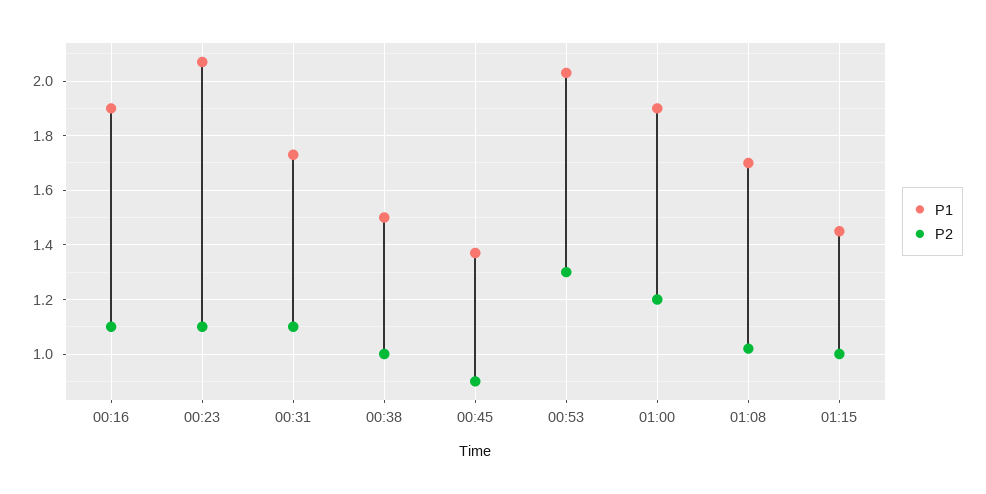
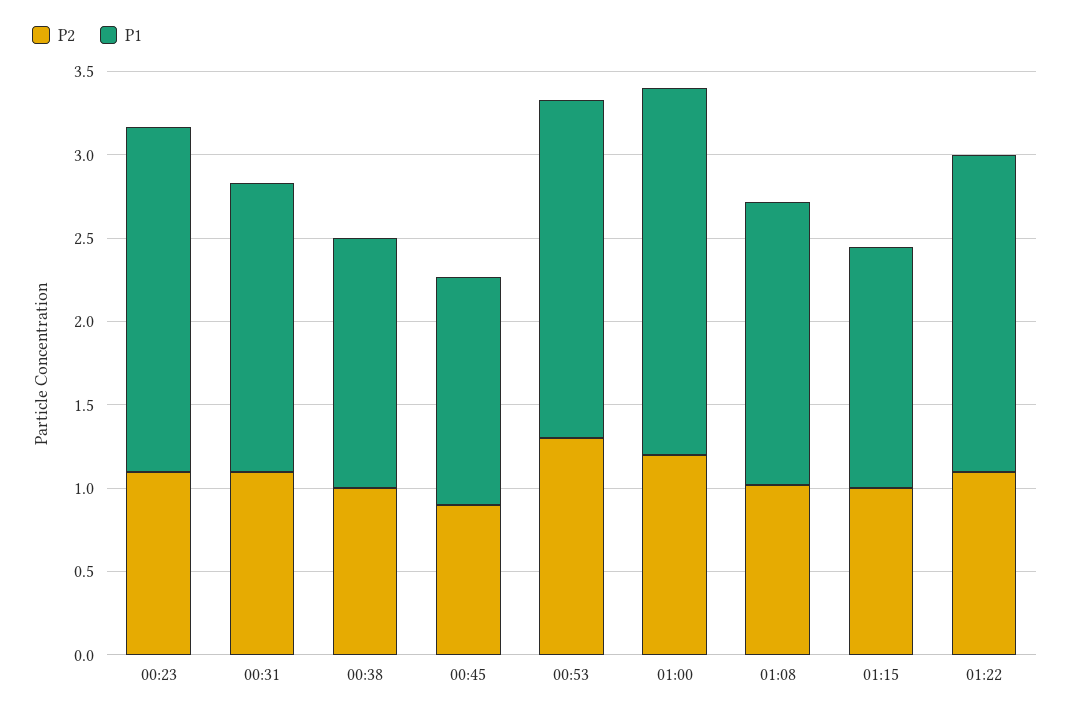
P1, 00:16: 1.9 -> none
P2, 00:16: 1.1 -> none
P1, 01:00: 1.9 -> 2.2
P2, 01:22: none -> 1.1
P1, 01:22: none -> 1.9

